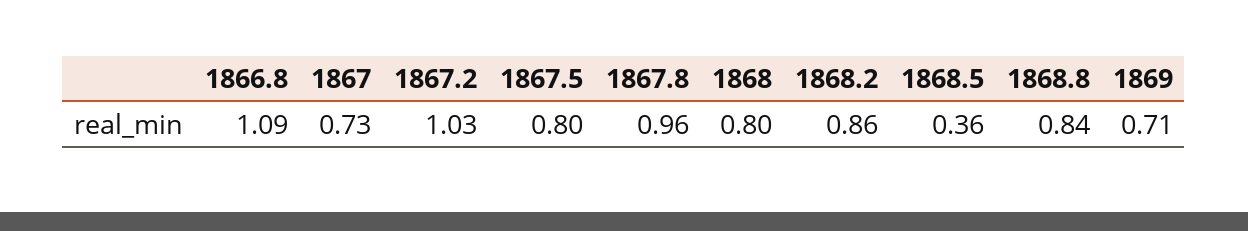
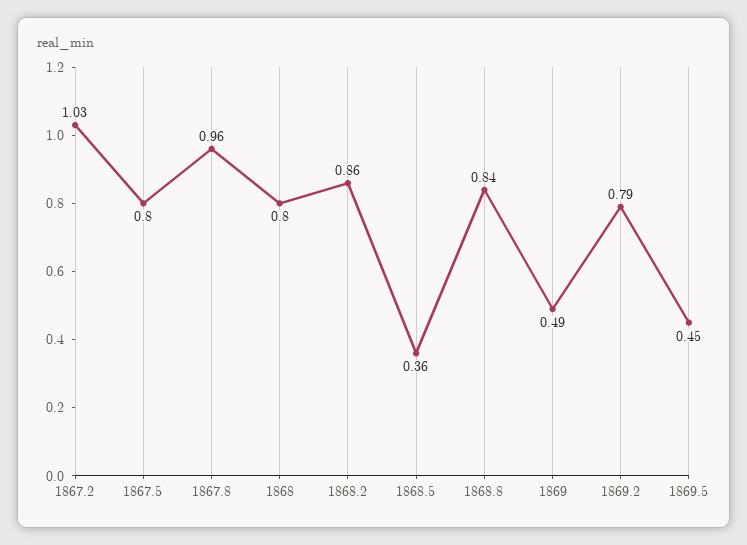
1866.8: 1.09 -> none
1867: 0.73 -> none
1869: 0.71 -> 0.49
1869.2: none -> 0.79
1869.5: none -> 0.45

